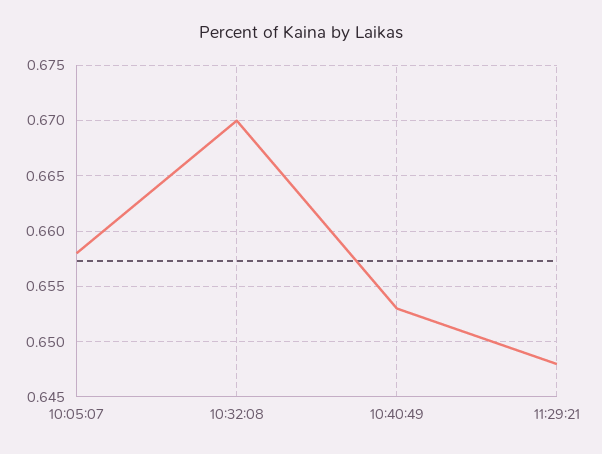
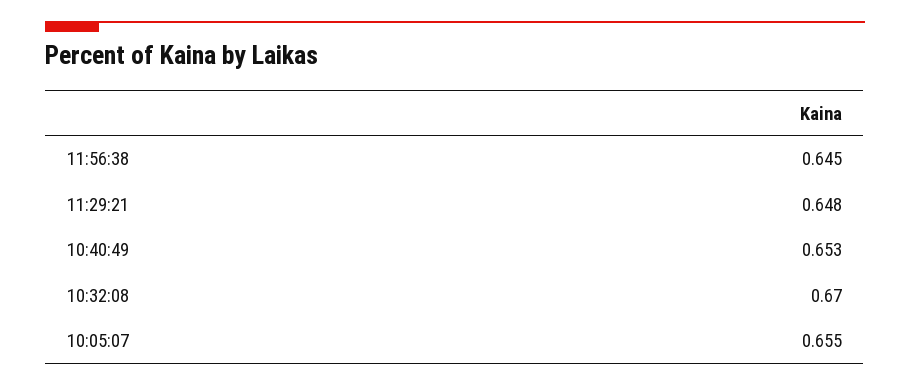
10:05:07: 0.658 -> 0.655
11:56:38: none -> 0.645

